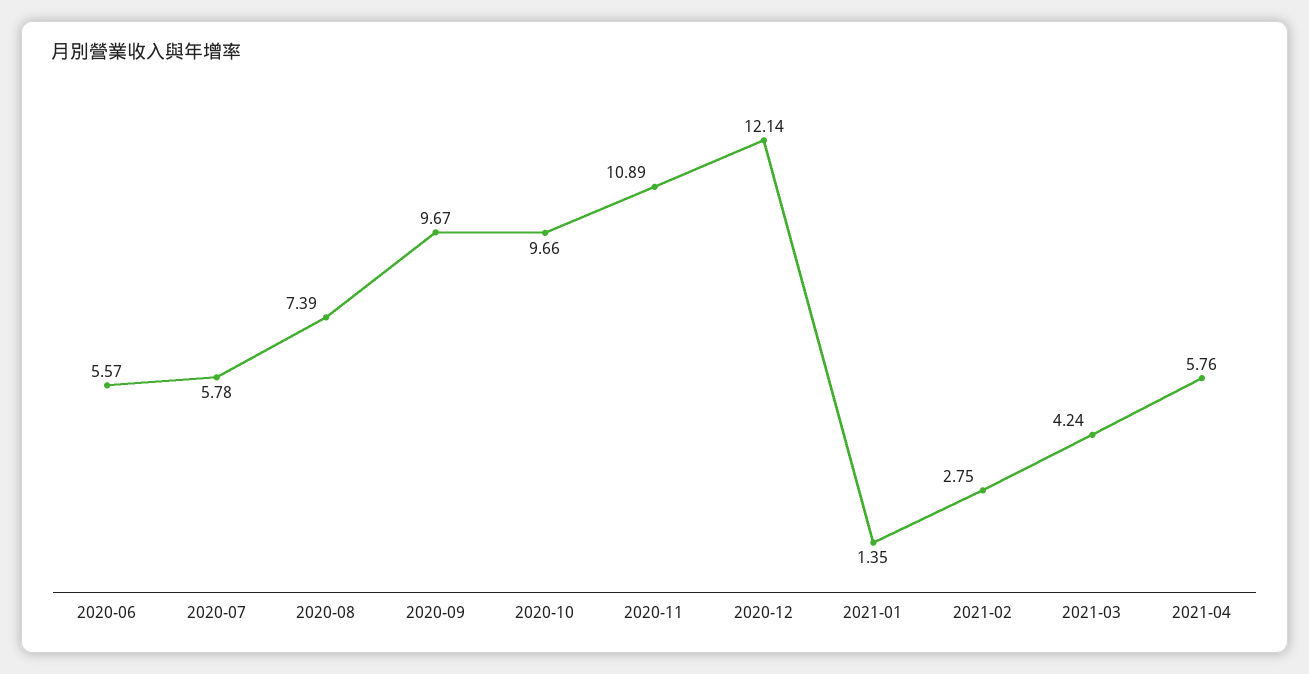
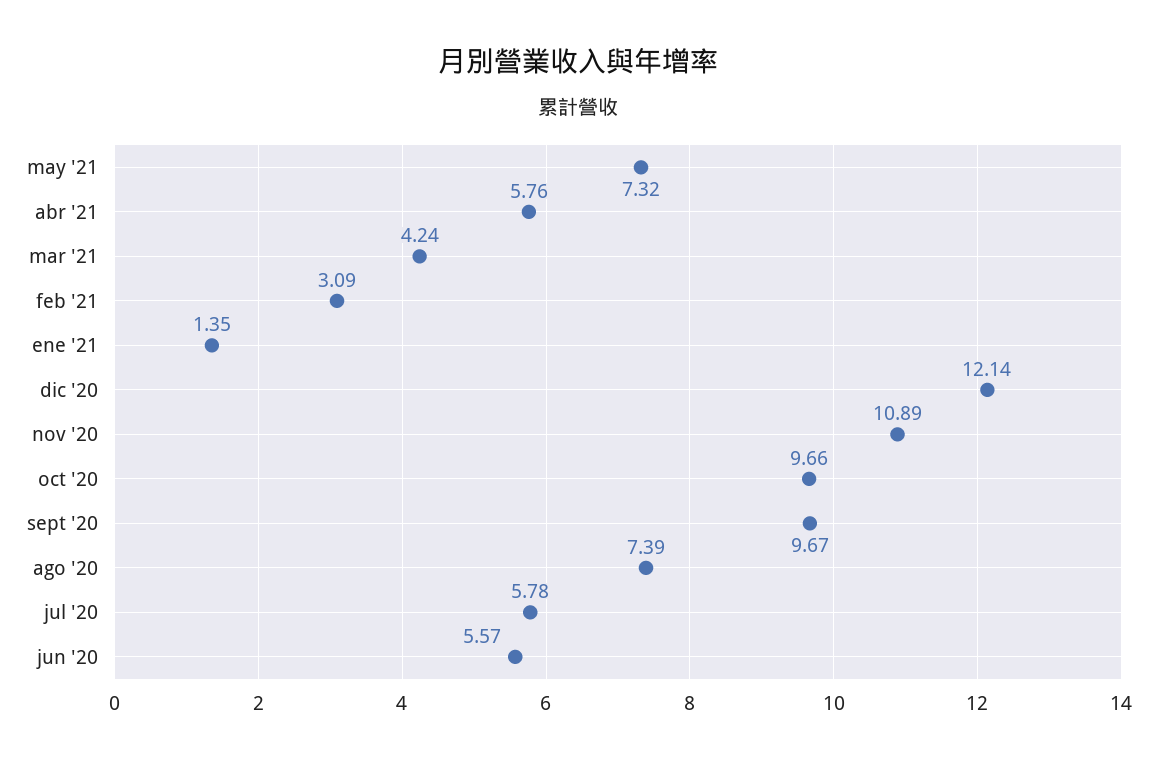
2021-02: 2.75 -> 3.09
may '21: none -> 7.32

